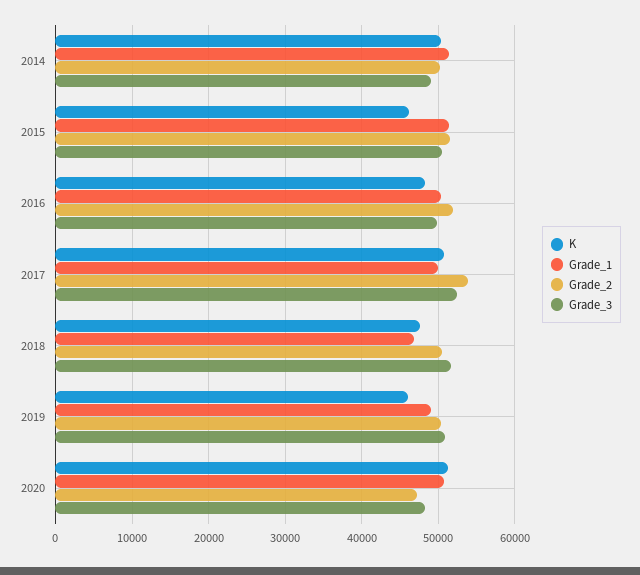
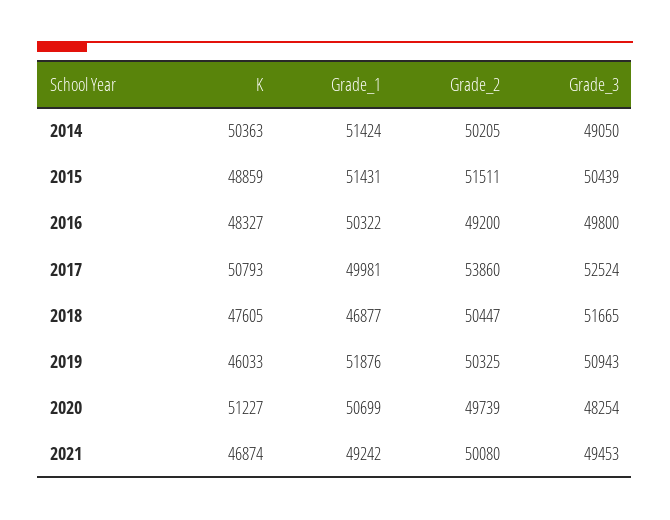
K, 2015: 46000 -> 48859
Grade_2, 2016: 52000 -> 49200
Grade_1, 2019: 49000 -> 51876
Grade_2, 2020: 47000 -> 49739
K, 2021: none -> 46874
Grade_1, 2021: none -> 49242
Grade_2, 2021: none -> 50080
Grade_3, 2021: none -> 49453

